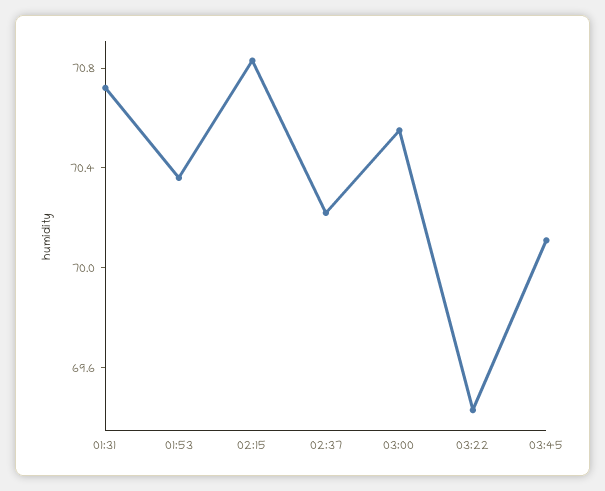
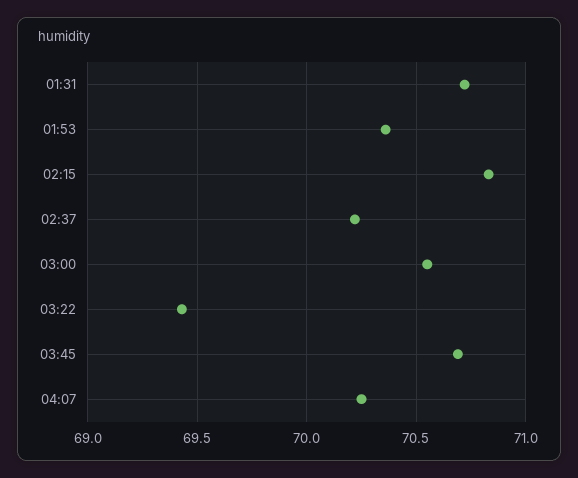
03:45: 70.1 -> 70.7
04:07: none -> 70.25

